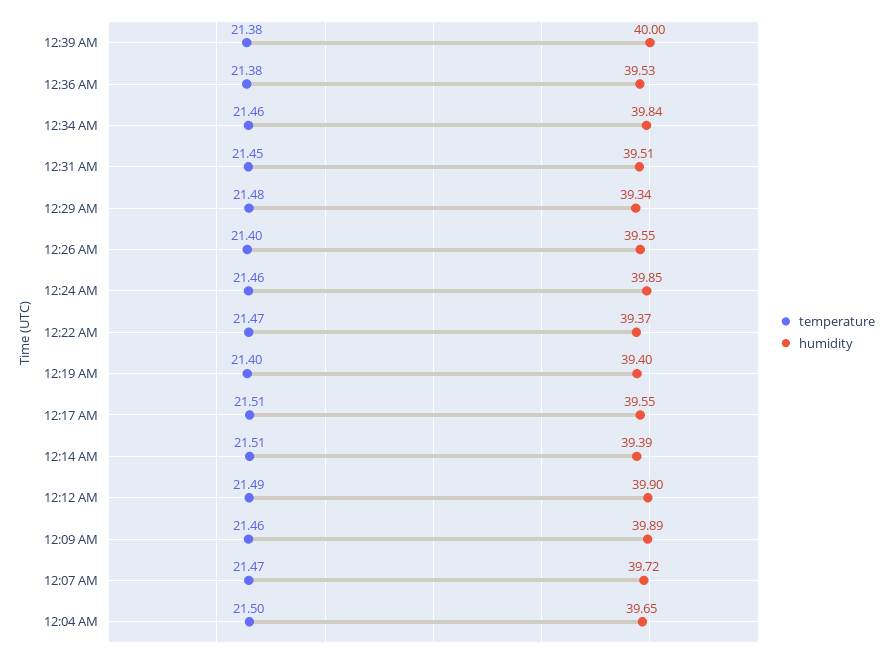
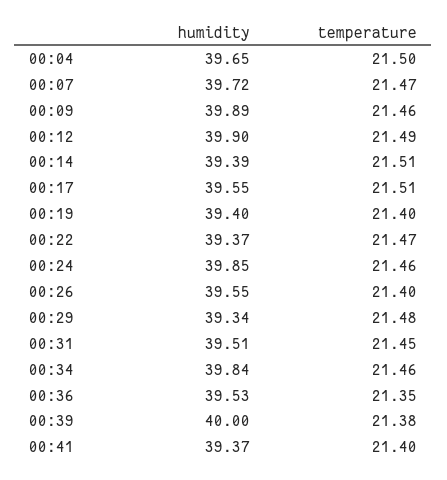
temperature, 12:36 AM: 21.38 -> 21.35
humidity, 00:41: none -> 39.37
temperature, 00:41: none -> 21.4

